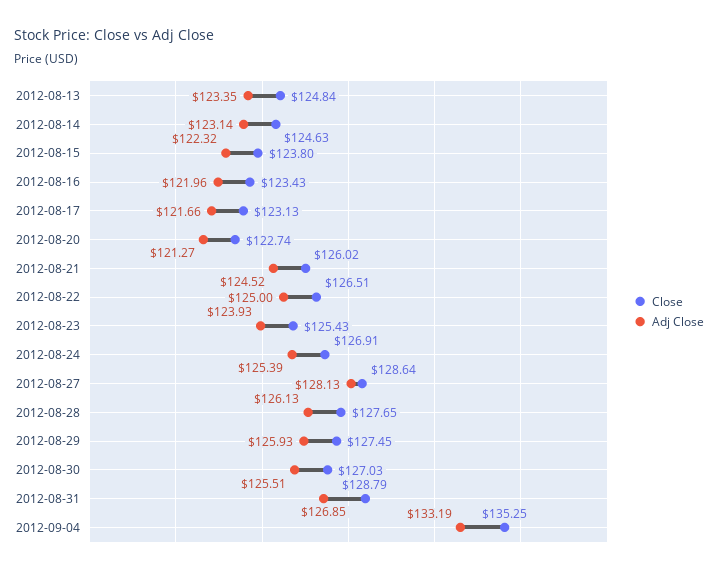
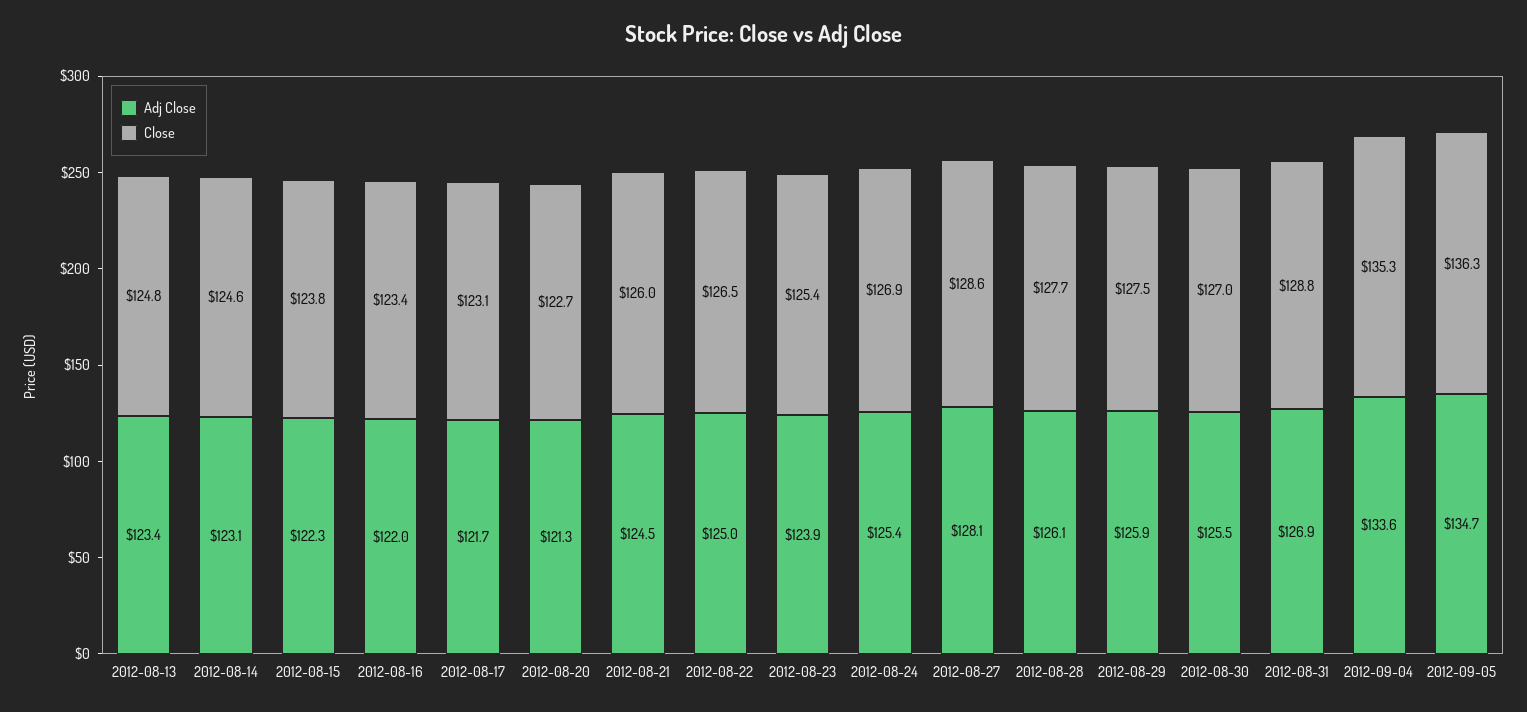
Adj Close, 2012-09-04: 133.19 -> 133.6
Adj Close, 2012-09-05: none -> 134.7
Close, 2012-09-05: none -> 136.3

